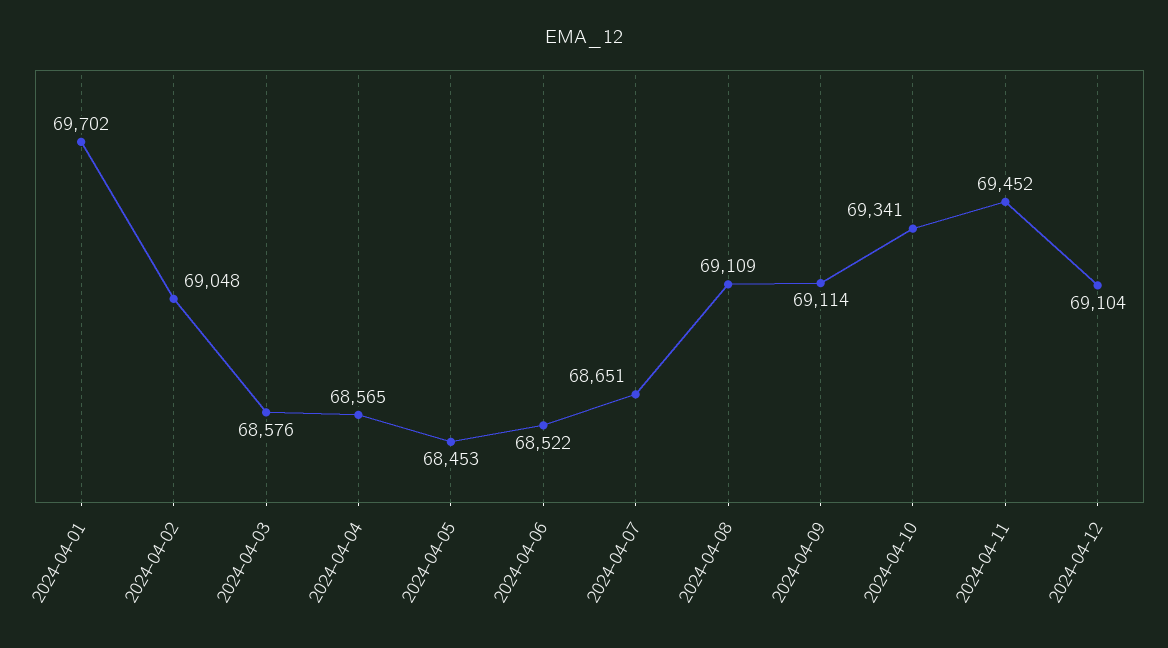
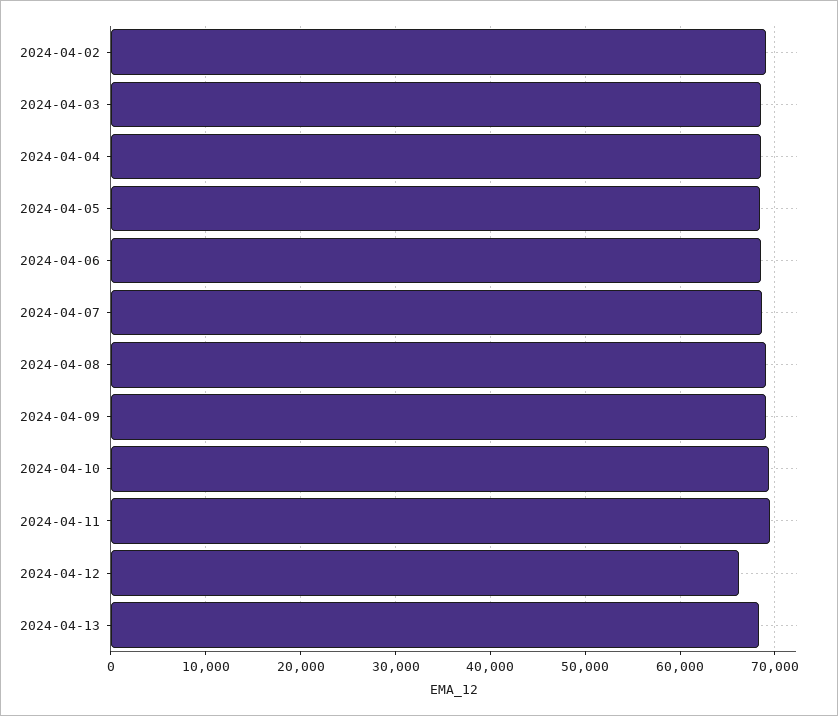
2024-04-01: 69702 -> none
2024-04-12: 69104 -> 66000
2024-04-13: none -> 68000

